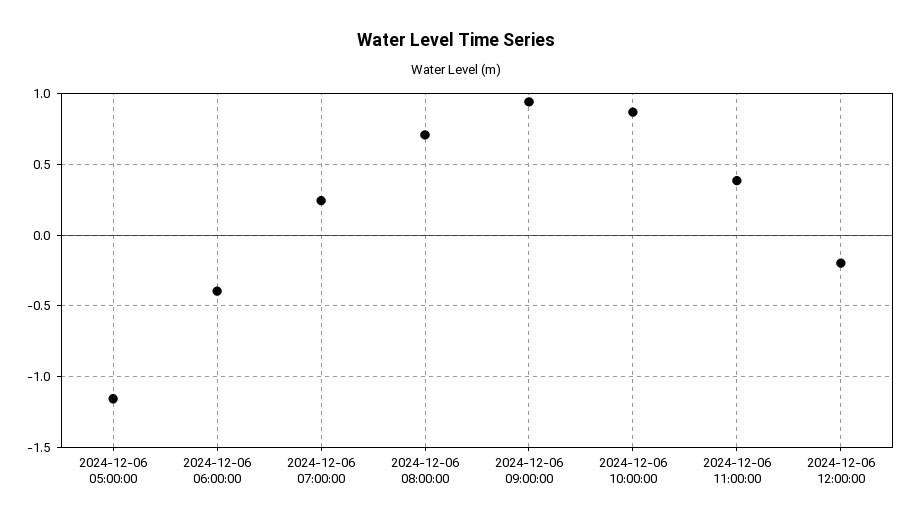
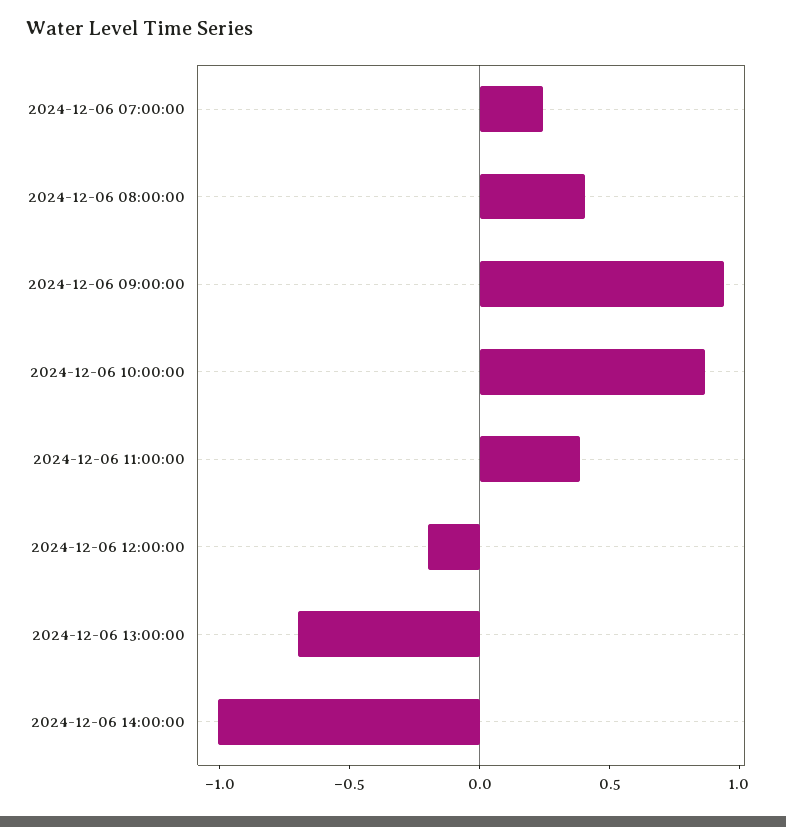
2024-12-06 05:00:00: -1.15 -> none
2024-12-06 06:00:00: -0.4 -> none
2024-12-06 08:00:00: 0.7 -> 0.4
2024-12-06 13:00:00: none -> -0.7
2024-12-06 14:00:00: none -> -1

